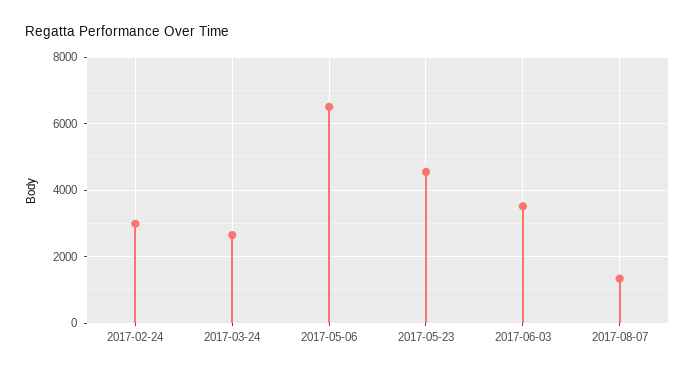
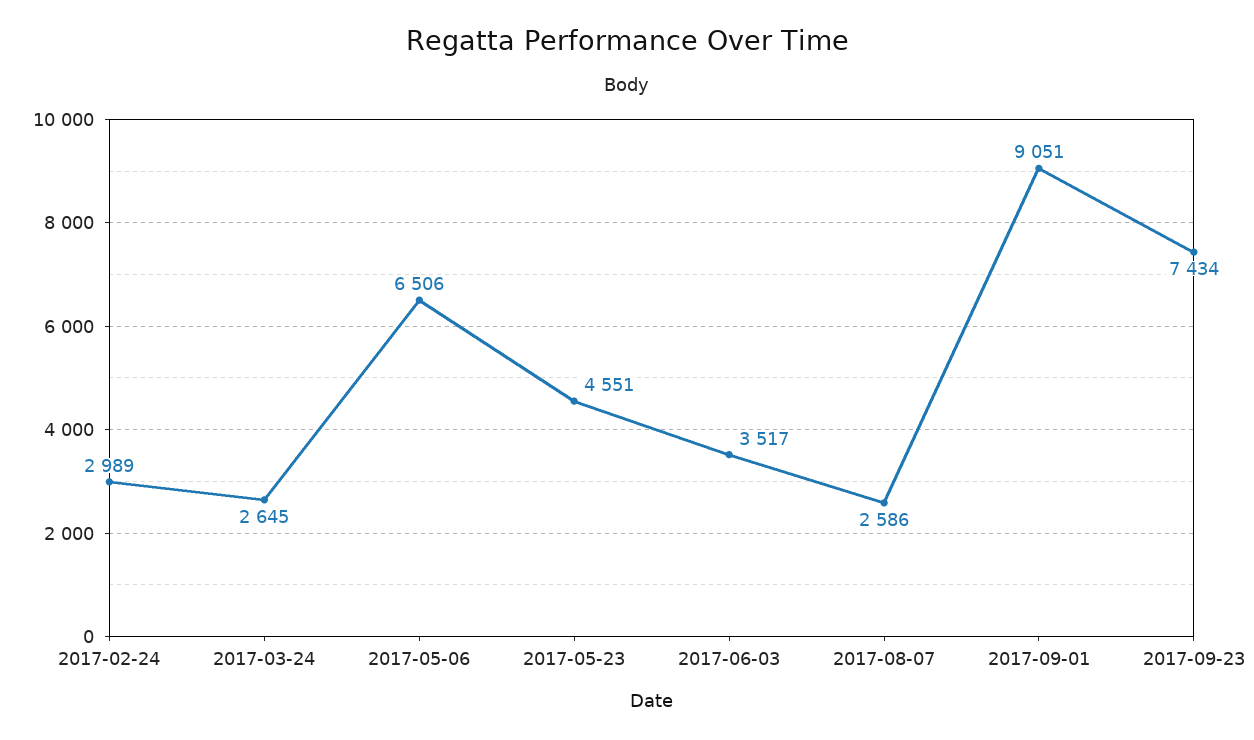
2017-08-07: 1400 -> 2586
2017-09-01: none -> 9051
2017-09-23: none -> 7434

